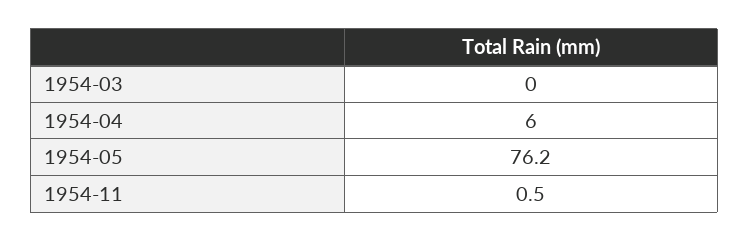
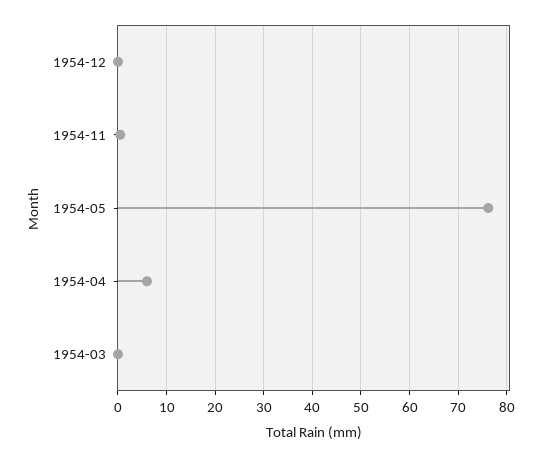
1954-12: none -> 0

